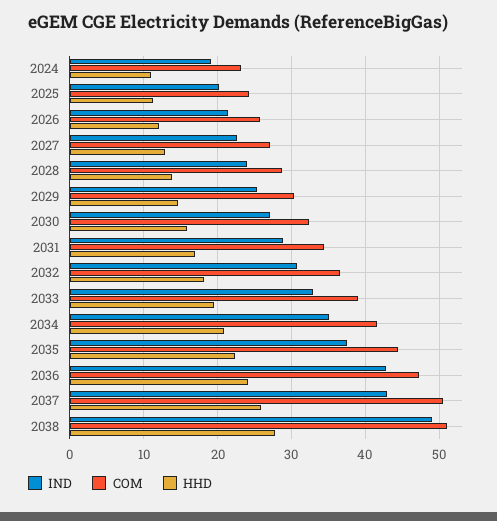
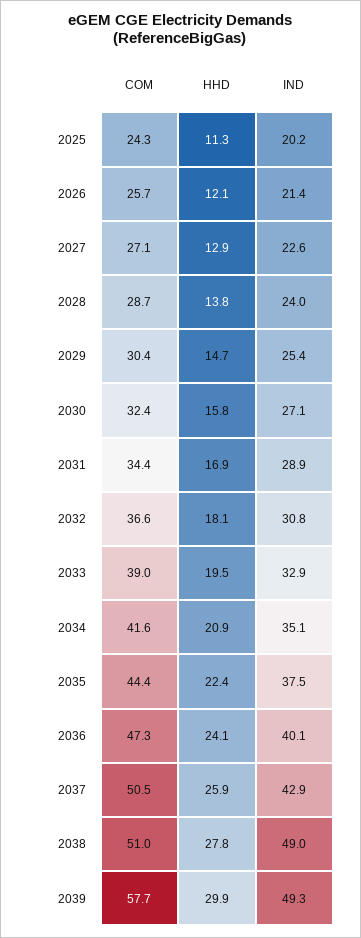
IND, 2024: 19 -> none
COM, 2024: 23 -> none
HHD, 2024: 11 -> none
IND, 2036: 43 -> 40.1
COM, 2039: none -> 57.7
HHD, 2039: none -> 29.9
IND, 2039: none -> 49.3

